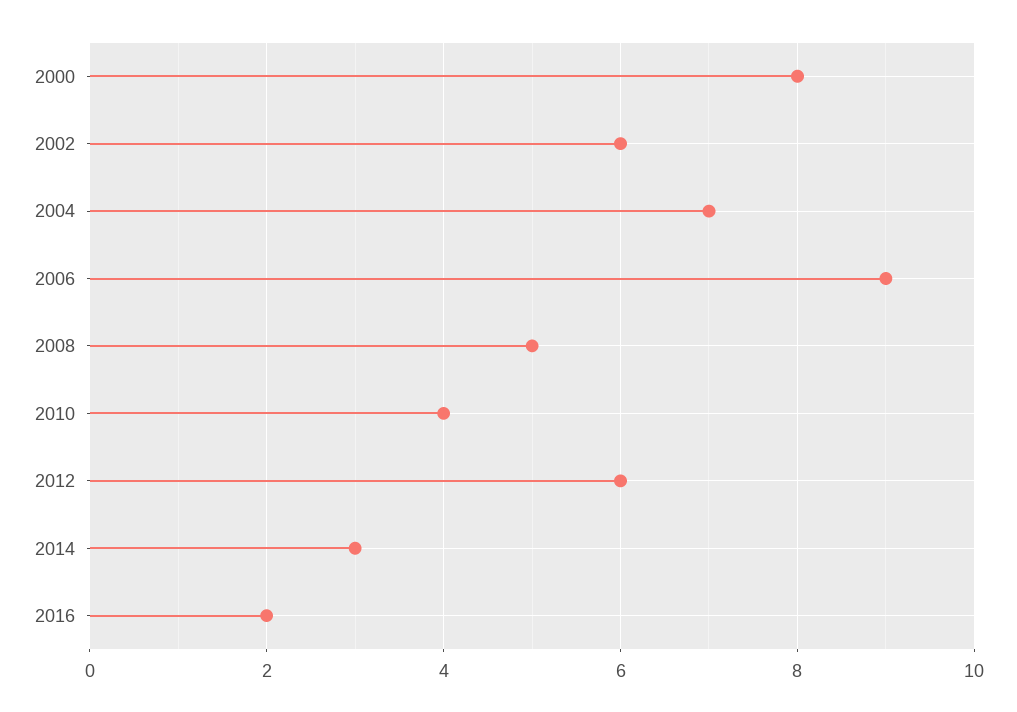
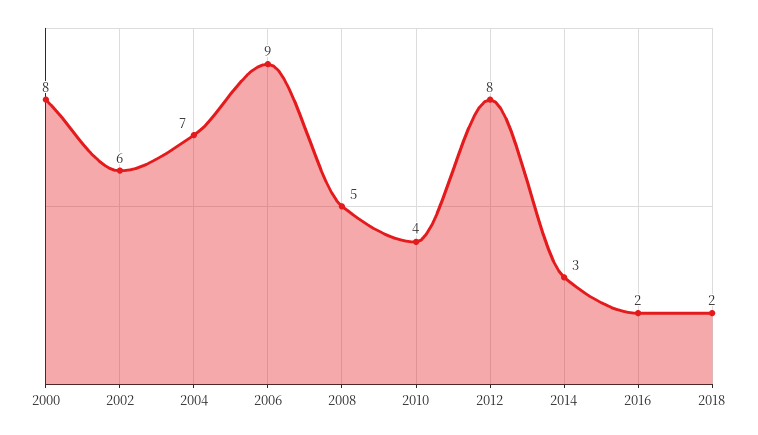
2012: 6 -> 8
2018: none -> 2

